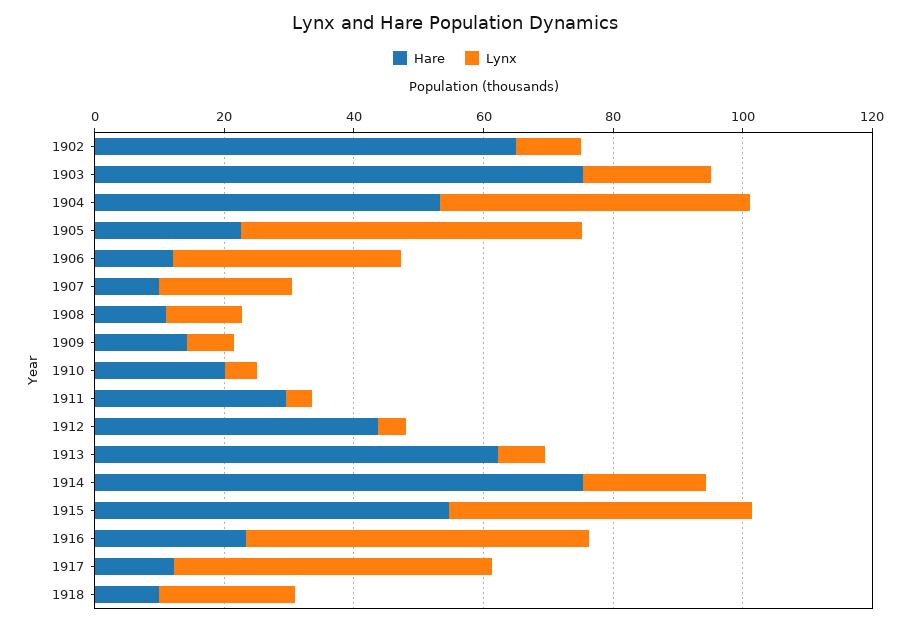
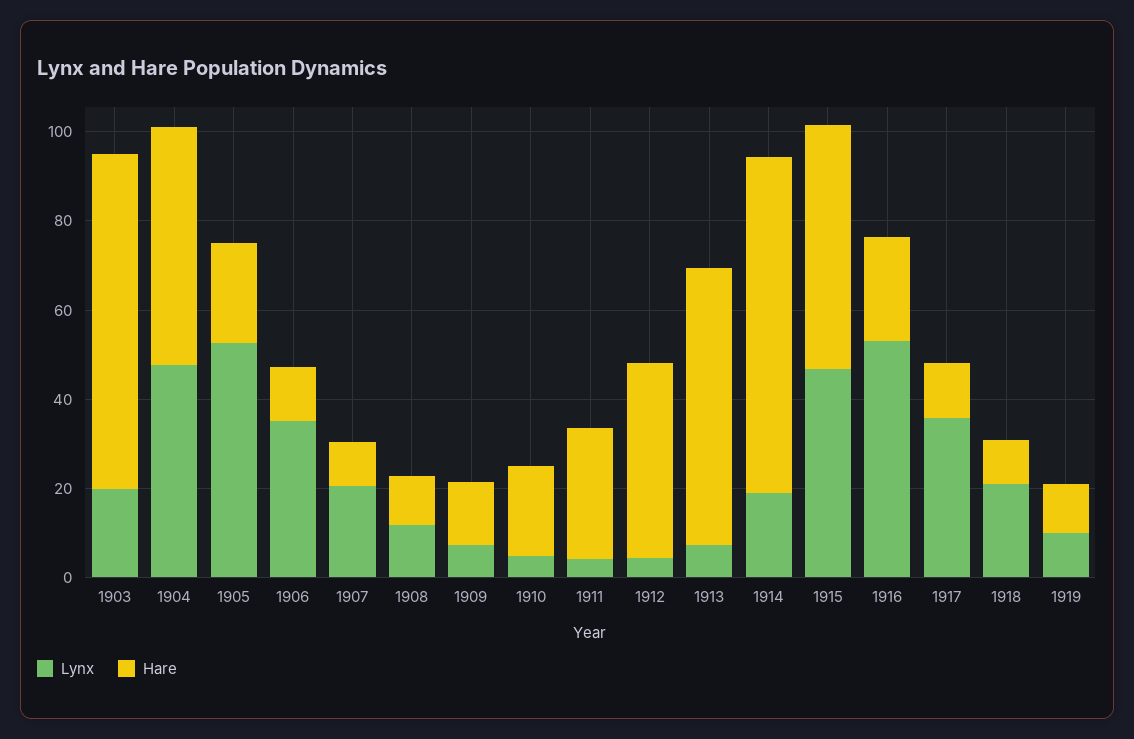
Hare, 1902: 65 -> none
Lynx, 1902: 10 -> none
Lynx, 1917: 50 -> 35
Lynx, 1919: none -> 10
Hare, 1919: none -> 10

